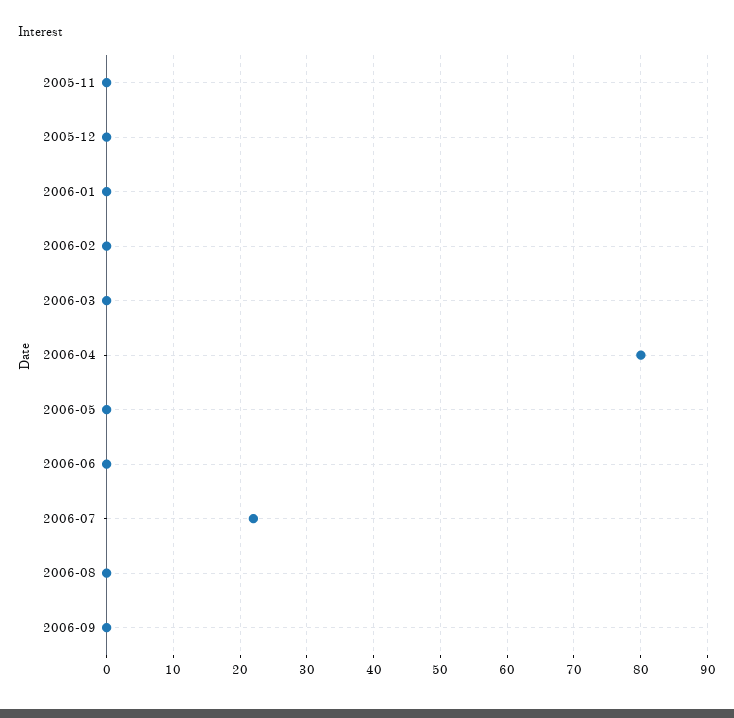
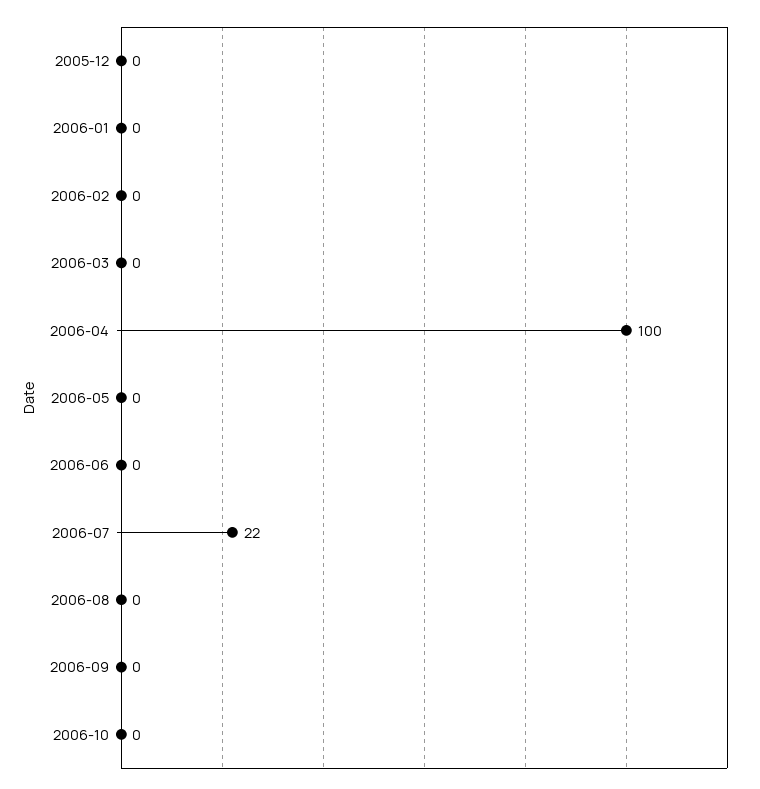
2005-11: 0 -> none
2006-04: 80 -> 100
2006-10: none -> 0

